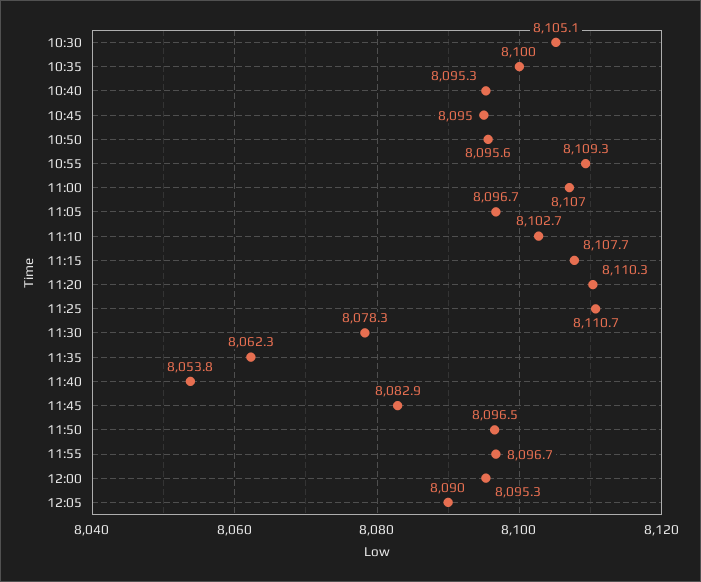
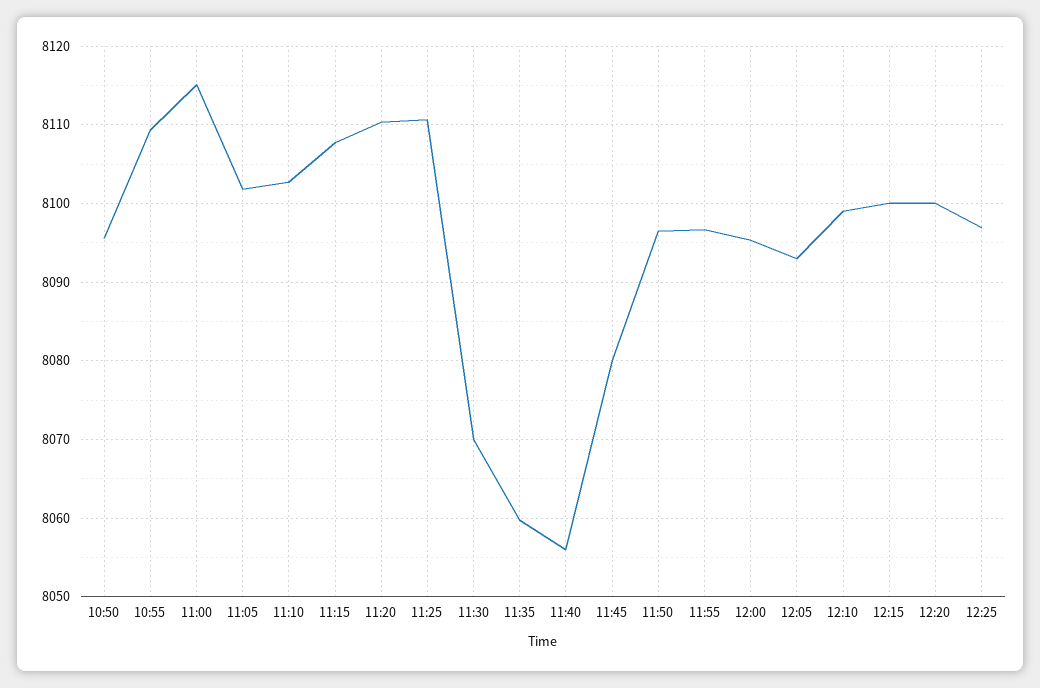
10:30: 8105.1 -> none
10:35: 8100 -> none
10:40: 8095.3 -> none
10:45: 8095 -> none
11:00: 8107 -> 8115
11:05: 8096.7 -> 8102
11:30: 8078.3 -> 8070
11:35: 8062.3 -> 8060
11:40: 8053.8 -> 8056
11:45: 8082.9 -> 8080
12:05: 8090 -> 8093
12:10: none -> 8099
12:15: none -> 8100
12:20: none -> 8100
12:25: none -> 8097

